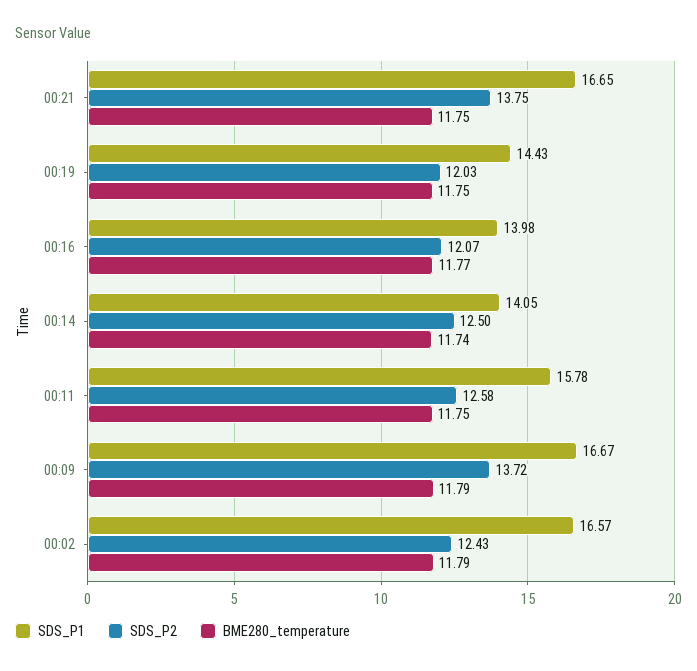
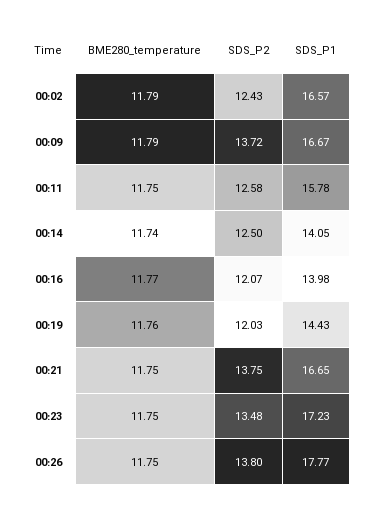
BME280_temperature, 00:19: 11.75 -> 11.76
BME280_temperature, 00:23: none -> 11.75
SDS_P2, 00:23: none -> 13.48
SDS_P1, 00:23: none -> 17.23
BME280_temperature, 00:26: none -> 11.75
SDS_P2, 00:26: none -> 13.8
SDS_P1, 00:26: none -> 17.77

